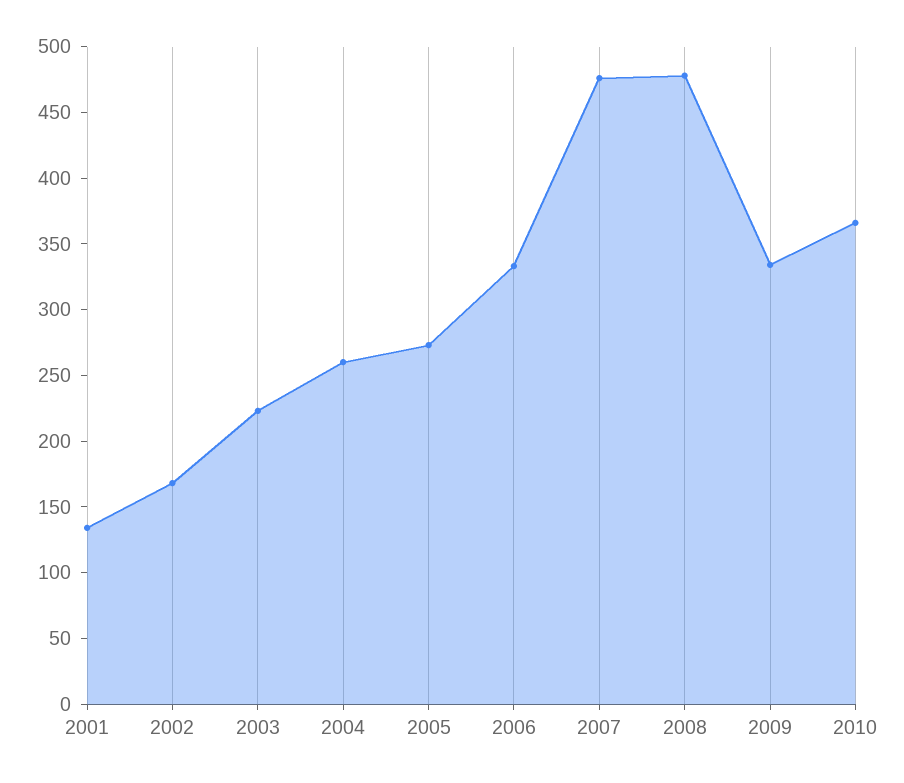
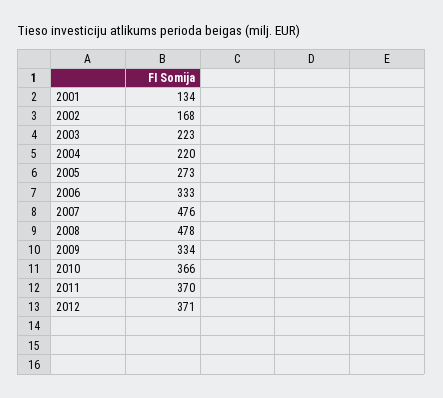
2004: 260 -> 220
2011: none -> 370
2012: none -> 371

